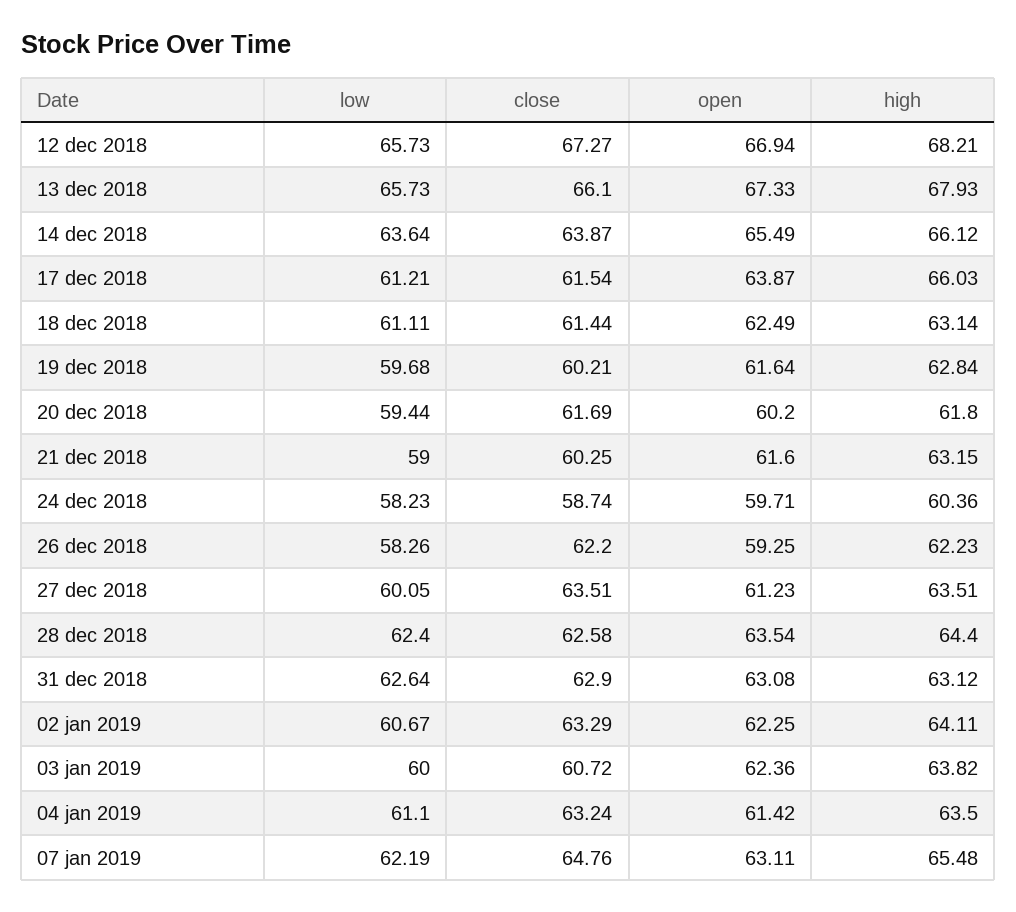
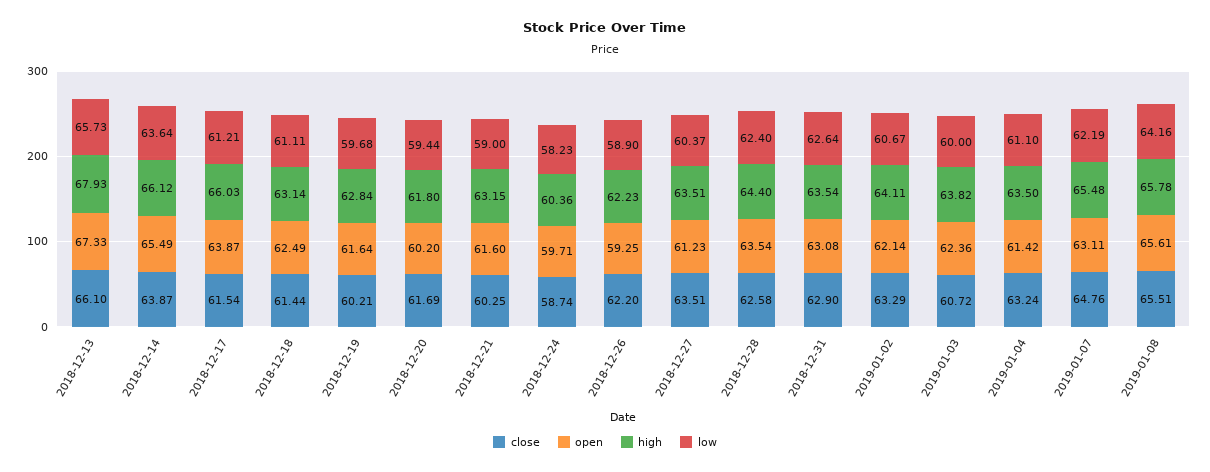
low, 12 dec 2018: 65.73 -> none
close, 12 dec 2018: 67.27 -> none
open, 12 dec 2018: 66.94 -> none
high, 12 dec 2018: 68.21 -> none
low, 26 dec 2018: 58.26 -> 58.9
low, 27 dec 2018: 60.05 -> 60.37
high, 31 dec 2018: 63.12 -> 63.54
open, 02 jan 2019: 62.25 -> 62.14
close, 2019-01-08: none -> 65.51
open, 2019-01-08: none -> 65.61
high, 2019-01-08: none -> 65.78
low, 2019-01-08: none -> 64.16

